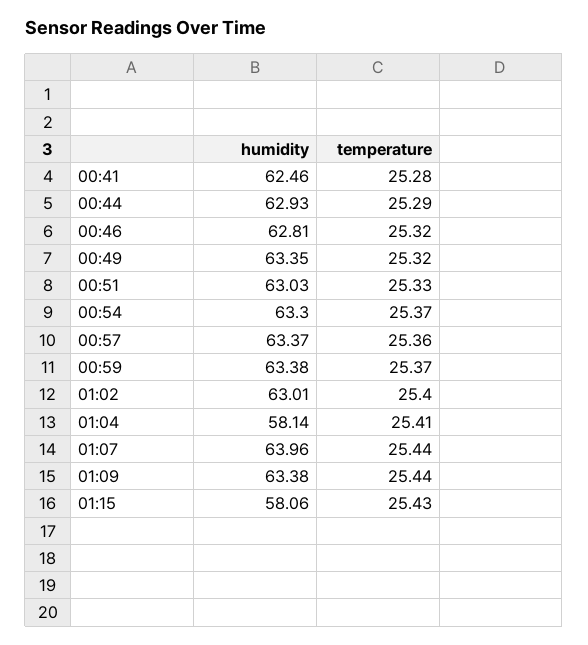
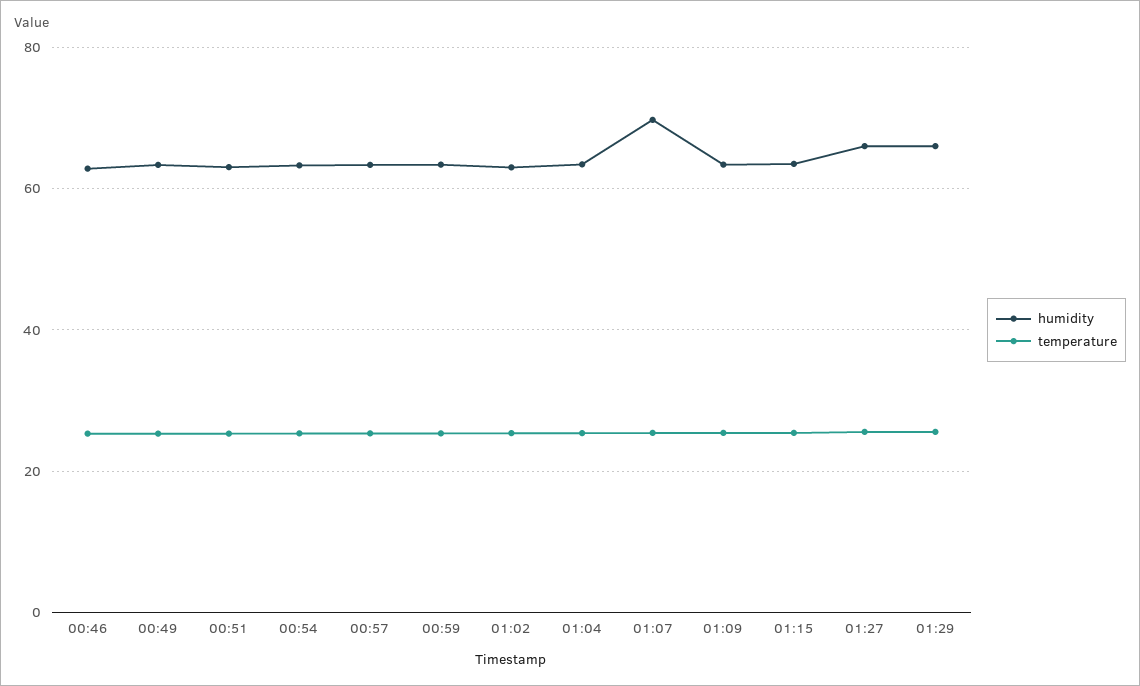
humidity, 00:41: 62.46 -> none
temperature, 00:41: 25.28 -> none
humidity, 00:44: 62.93 -> none
temperature, 00:44: 25.29 -> none
humidity, 01:04: 58.14 -> 64
humidity, 01:07: 63.96 -> 70
humidity, 01:15: 58.06 -> 64
humidity, 01:27: none -> 66
temperature, 01:27: none -> 26
humidity, 01:29: none -> 66
temperature, 01:29: none -> 26

